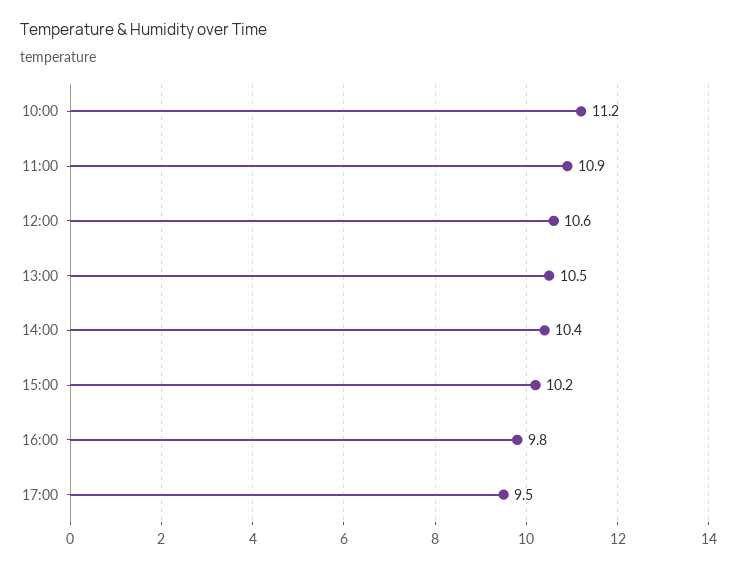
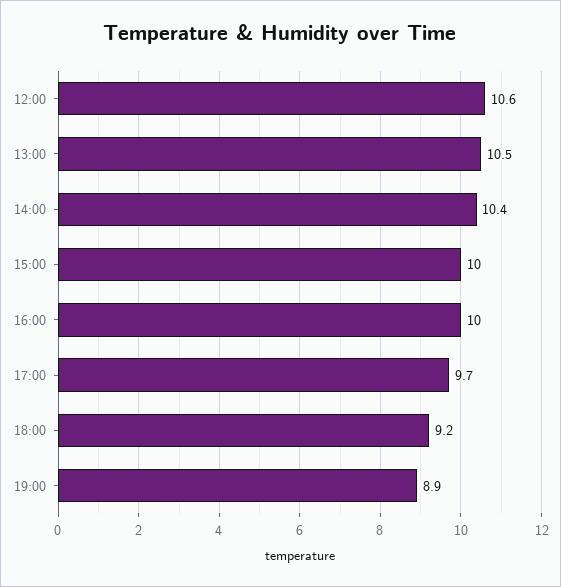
10:00: 11.2 -> none
11:00: 10.9 -> none
15:00: 10.2 -> 10
16:00: 9.8 -> 10
17:00: 9.5 -> 9.7
18:00: none -> 9.2
19:00: none -> 8.9

